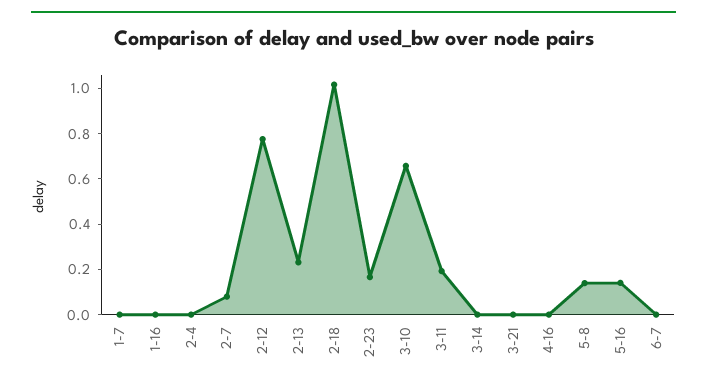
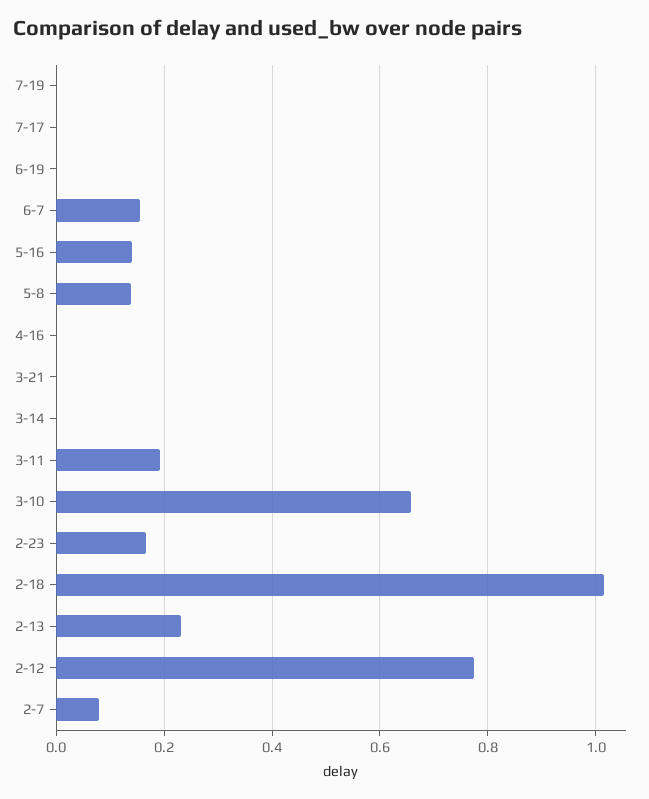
1-7: 0 -> none
1-16: 0 -> none
2-4: 0 -> none
6-7: 0 -> 0.16
7-19: none -> 0
7-17: none -> 0
6-19: none -> 0

